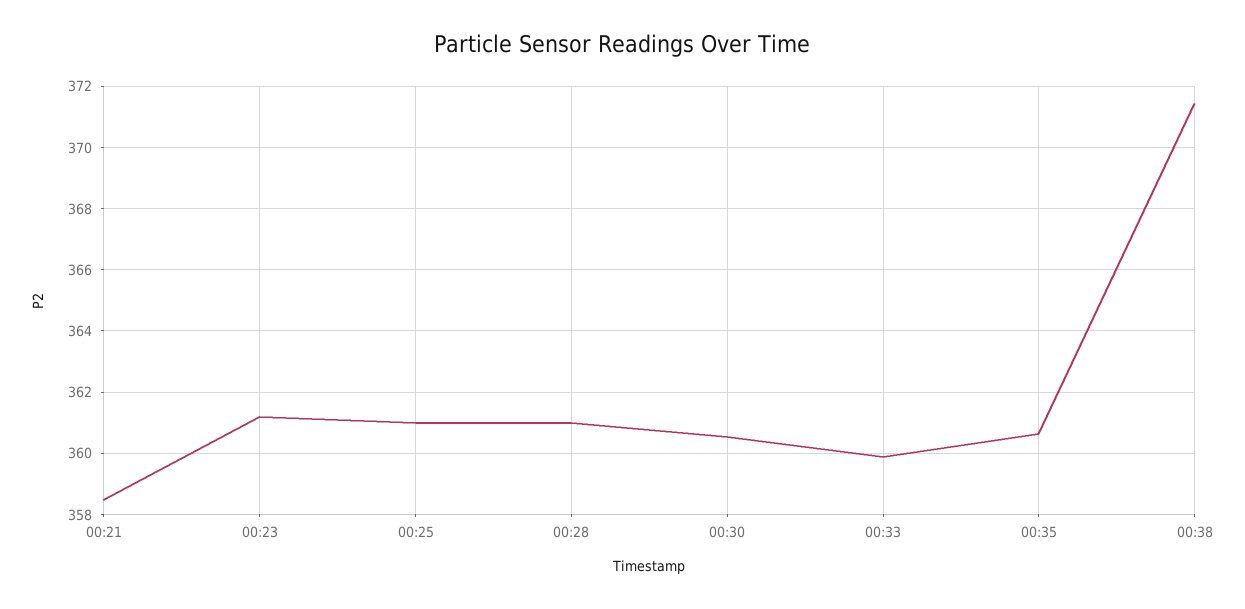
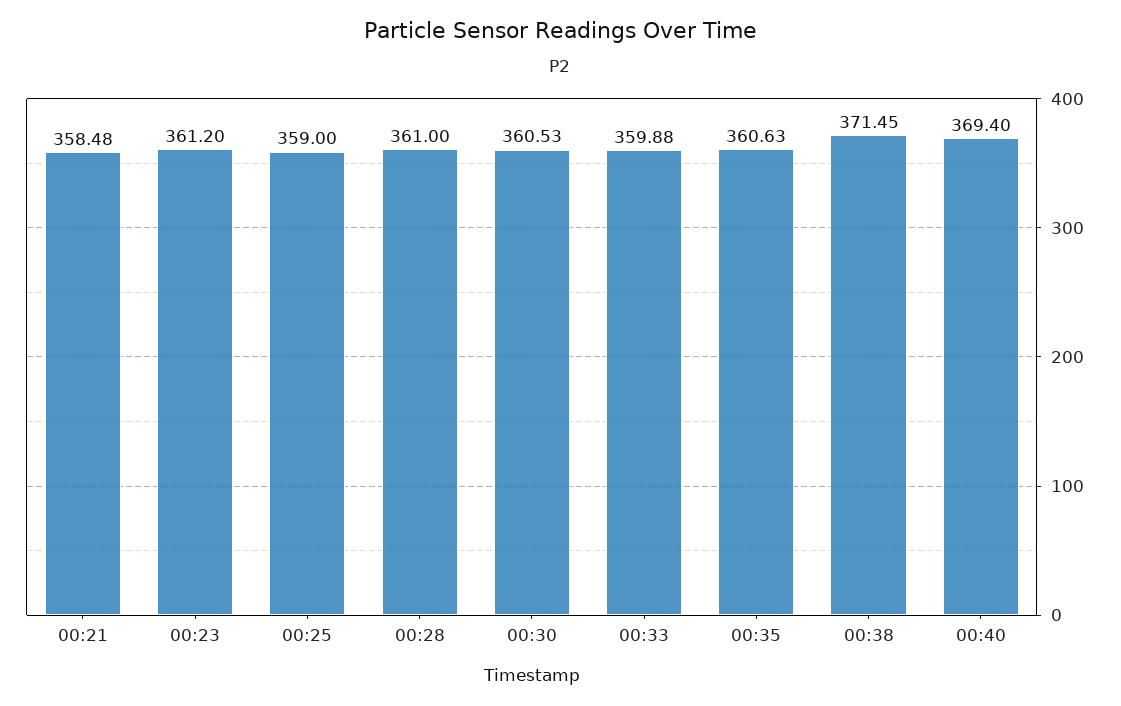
00:25: 361 -> 359
00:40: none -> 369.4

